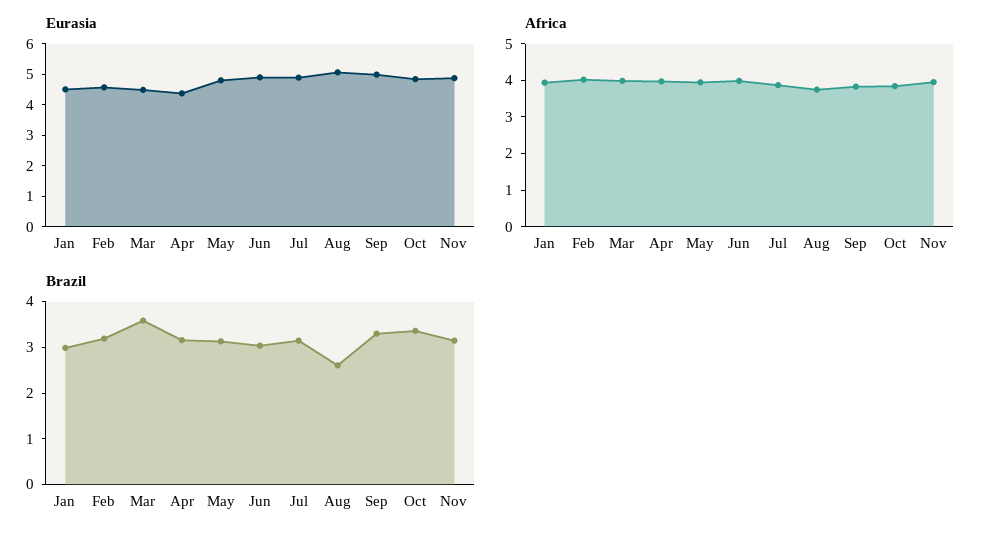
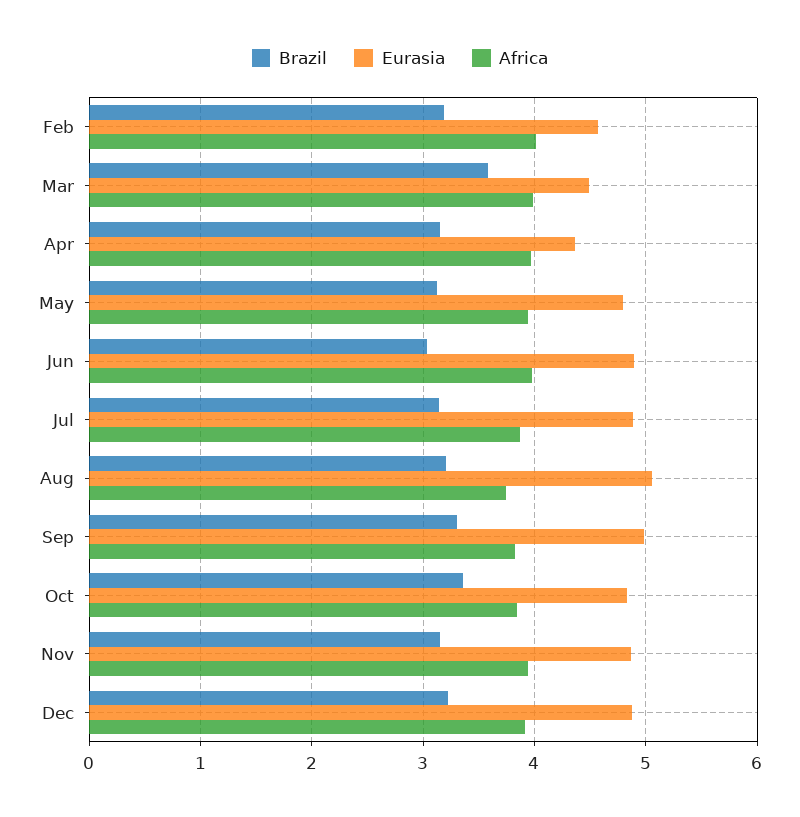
Eurasia, Jan: 4.5 -> none
Africa, Jan: 4 -> none
Brazil, Jan: 3 -> none
Brazil, Aug: 2.6 -> 3.2
Brazil, Dec: none -> 3.2
Eurasia, Dec: none -> 4.9
Africa, Dec: none -> 3.9

